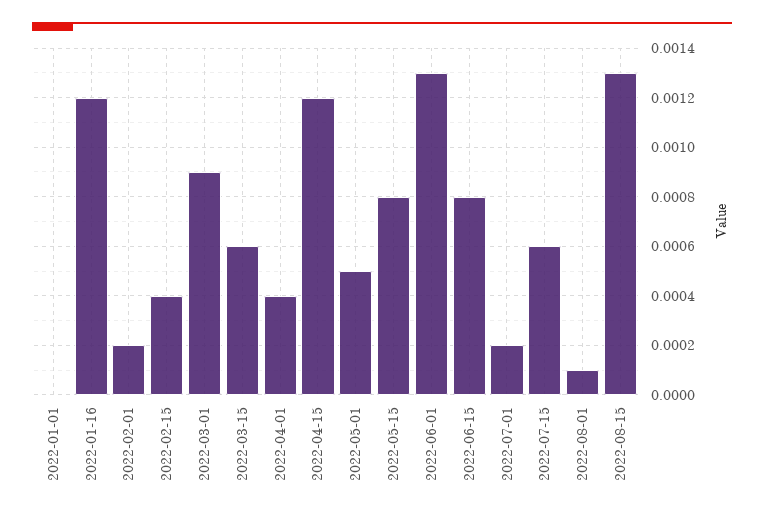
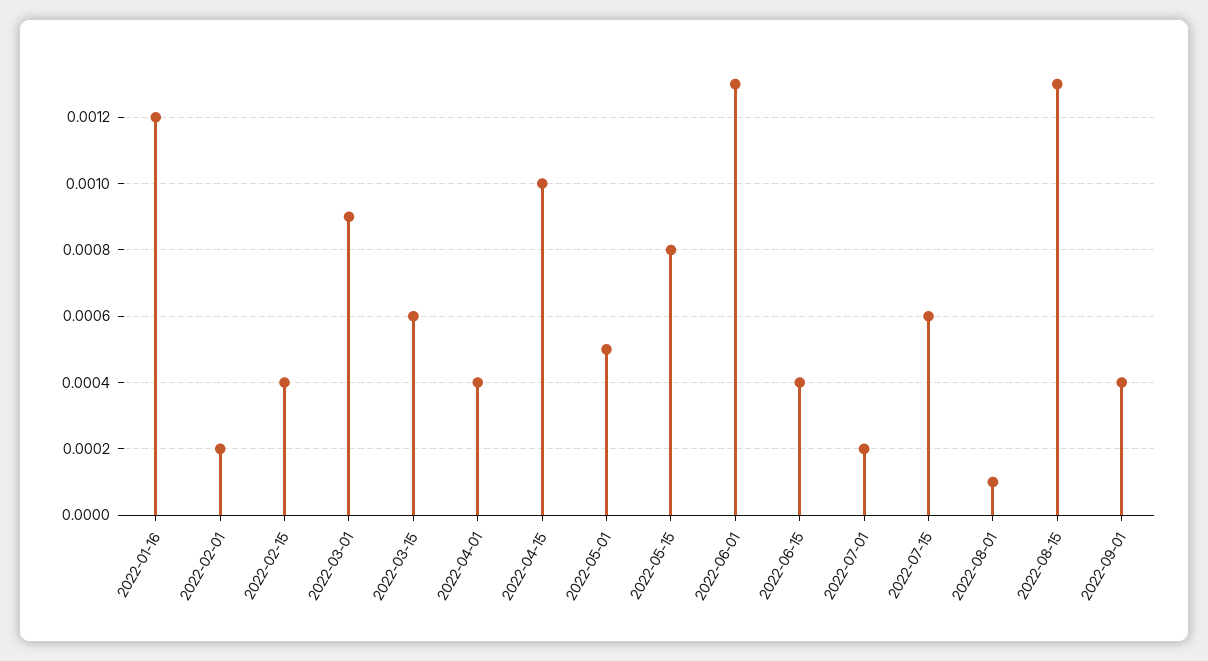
2022-01-01: 0 -> none
2022-04-15: 0.0012 -> 0.001
2022-06-15: 0.0008 -> 0.0004
2022-09-01: none -> 0.0004

